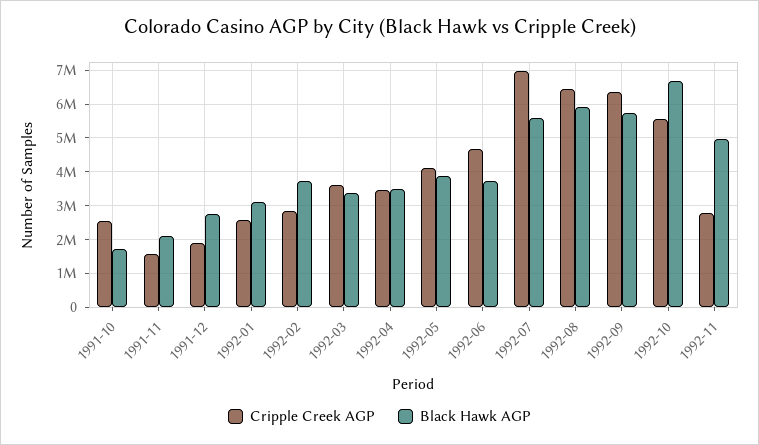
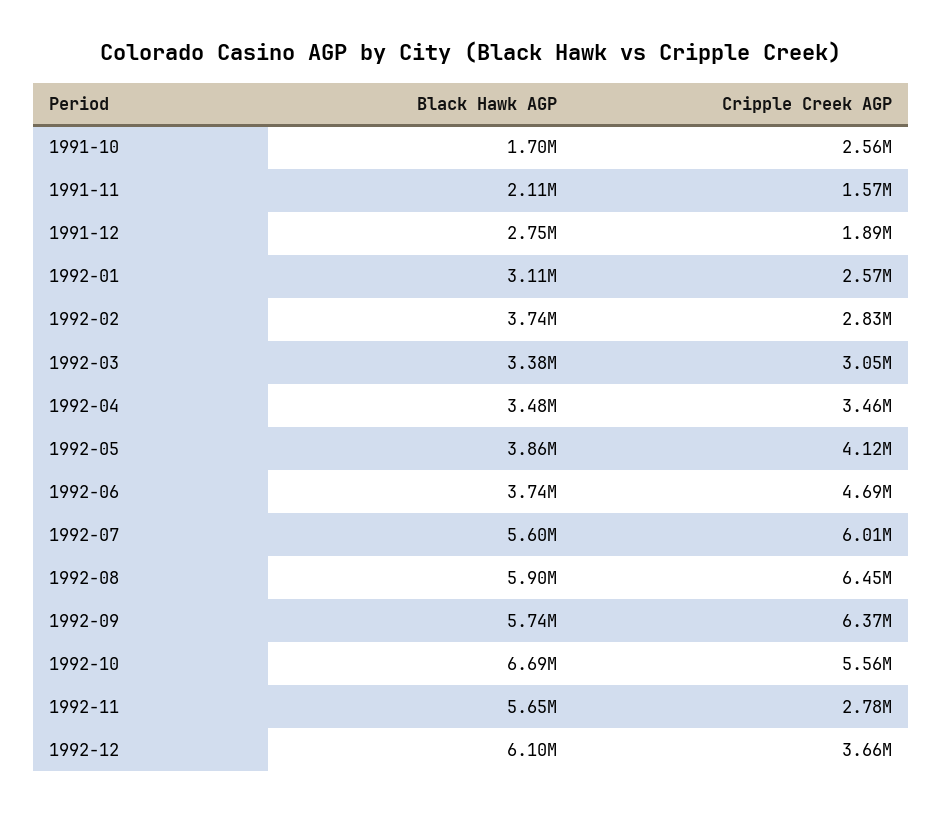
Cripple Creek AGP, 1992-03: 3600000 -> 3050000
Cripple Creek AGP, 1992-07: 7000000 -> 6010000
Black Hawk AGP, 1992-11: 5000000 -> 5650000
Black Hawk AGP, 1992-12: none -> 6100000
Cripple Creek AGP, 1992-12: none -> 3660000

